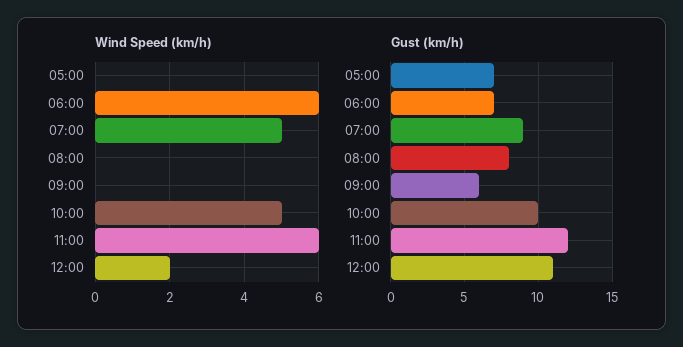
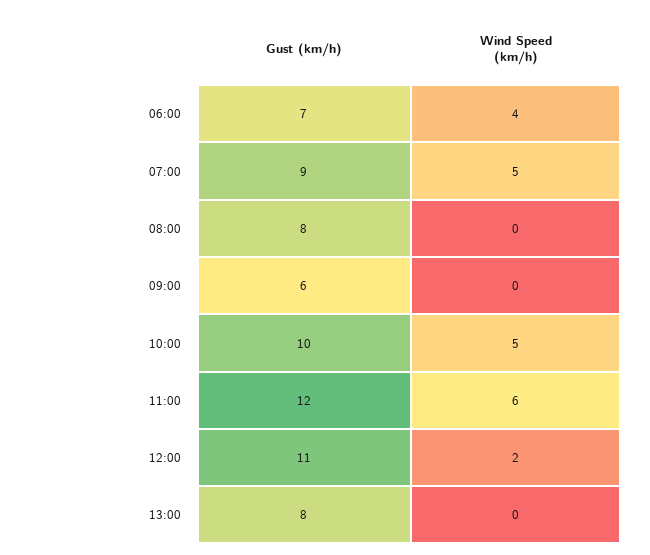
Wind Speed (km/h), 05:00: 0 -> none
Wind Speed (km/h), 06:00: 6 -> 4
Gust (km/h), 05:00: 7 -> none
Gust (km/h), 13:00: none -> 8
Wind Speed (km/h), 13:00: none -> 0

